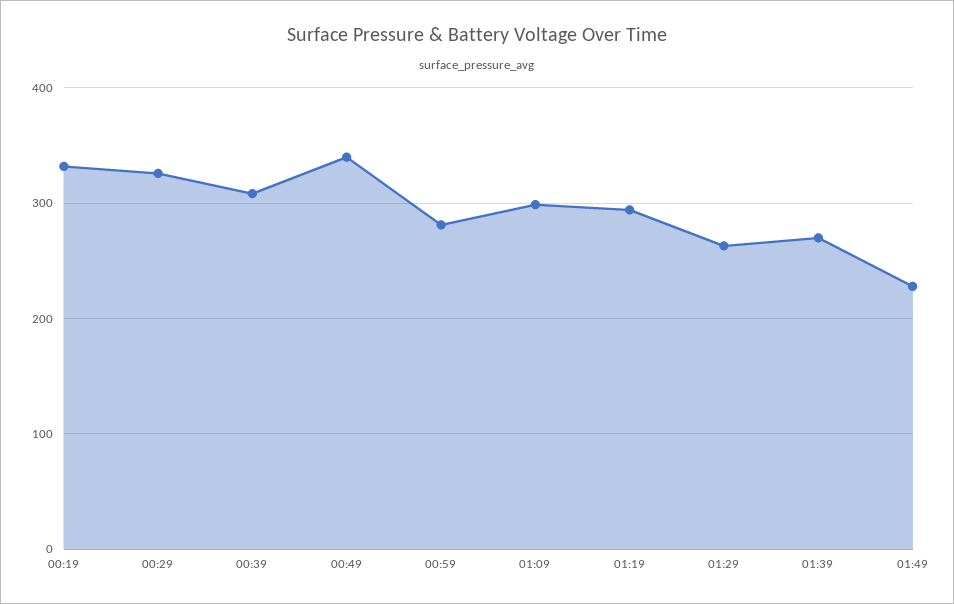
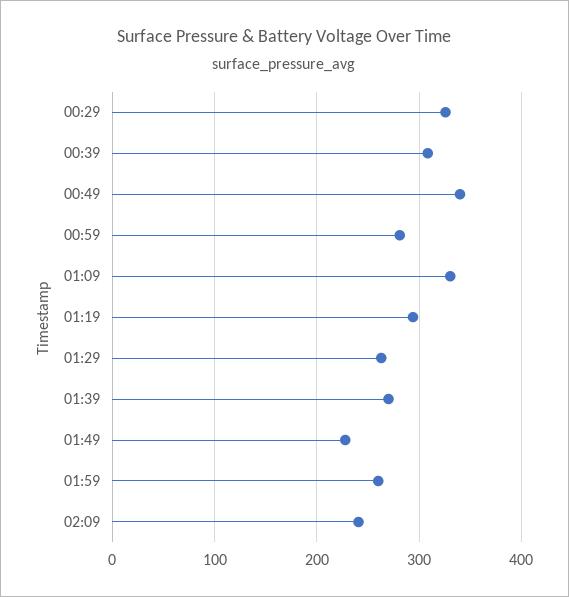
00:19: 330 -> none
01:09: 300 -> 330
01:59: none -> 260
02:09: none -> 240

